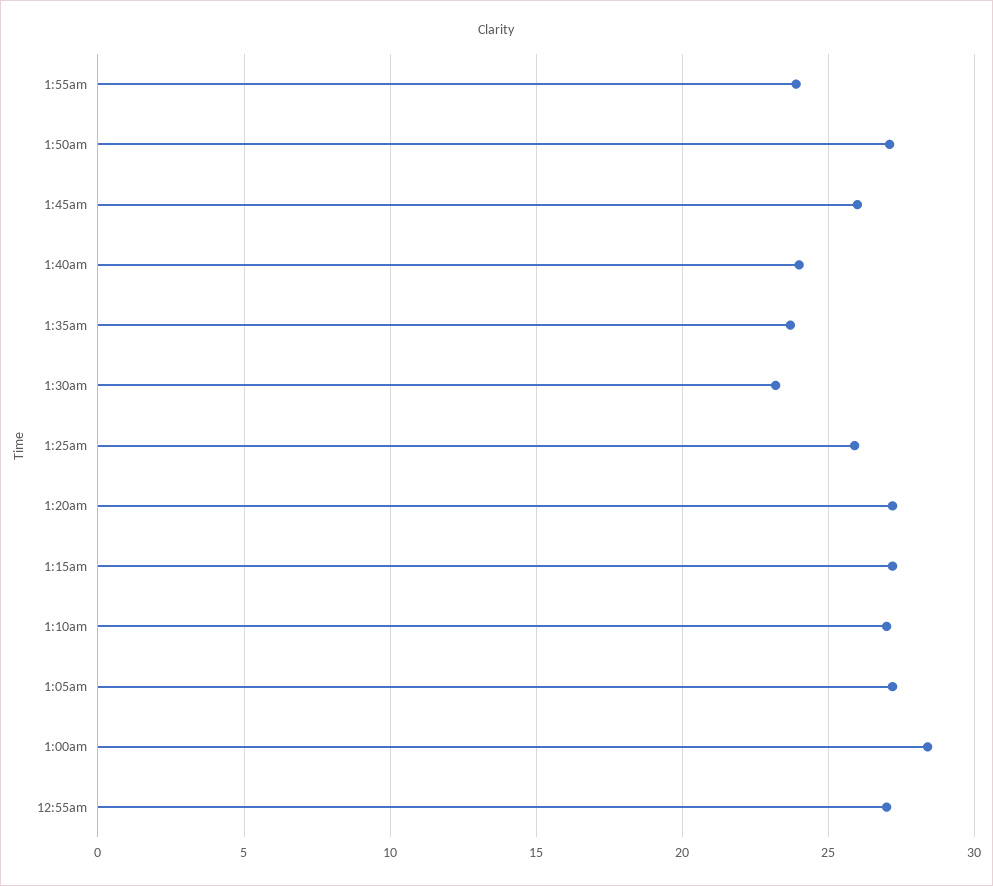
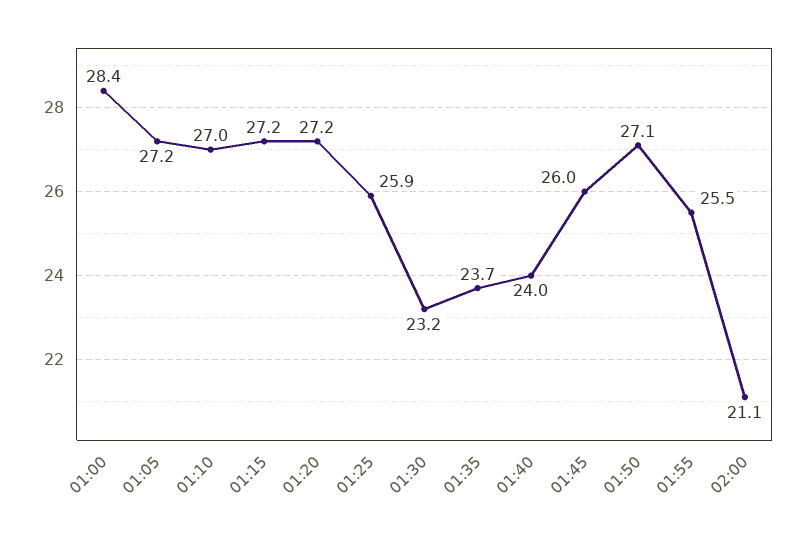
1:55am: 24 -> 25.5
12:55am: 27 -> none
02:00: none -> 21.1

